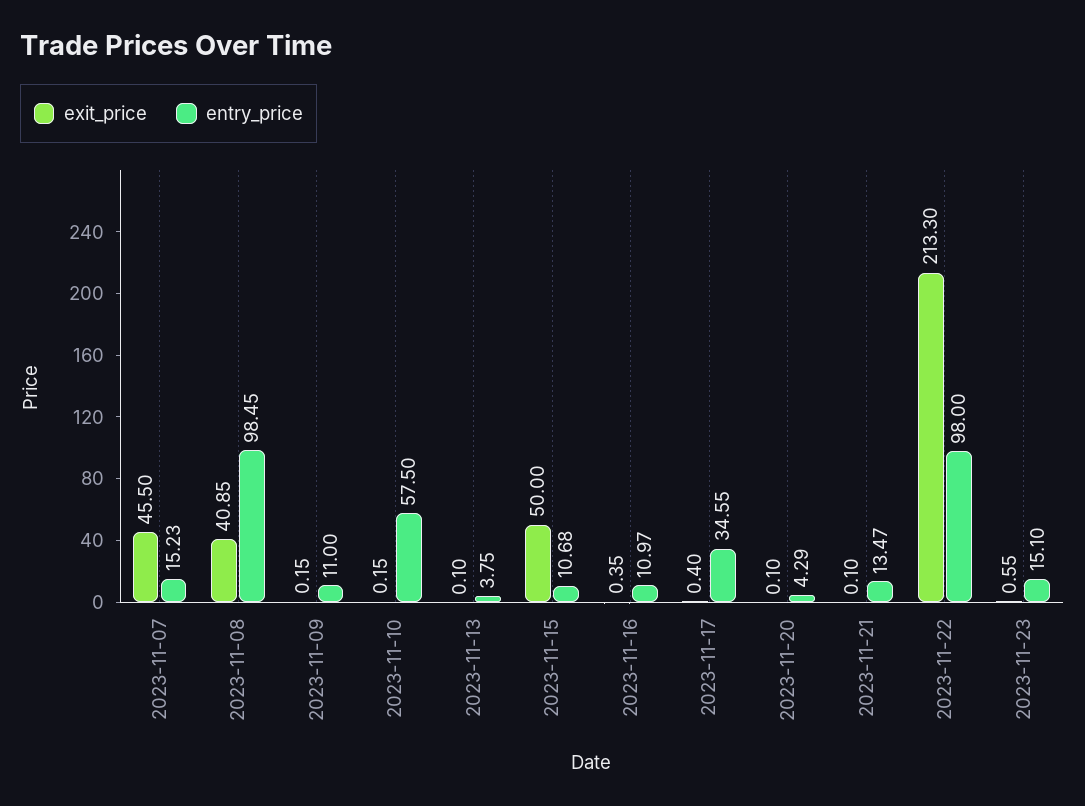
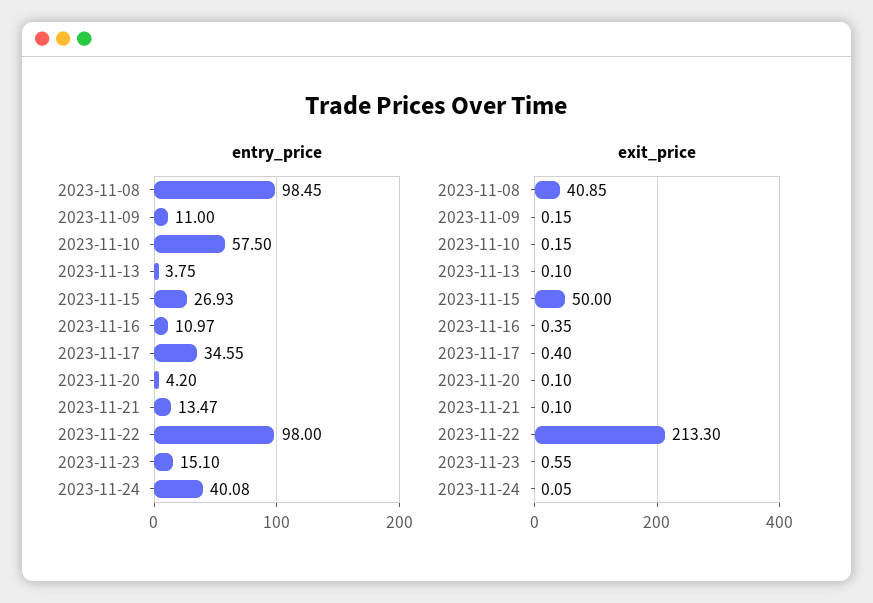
exit_price, 2023-11-07: 45.5 -> none
entry_price, 2023-11-07: 15.23 -> none
entry_price, 2023-11-15: 10.68 -> 26.93
entry_price, 2023-11-20: 4.29 -> 4.2
entry_price, 2023-11-24: none -> 40.08
exit_price, 2023-11-24: none -> 0.05

